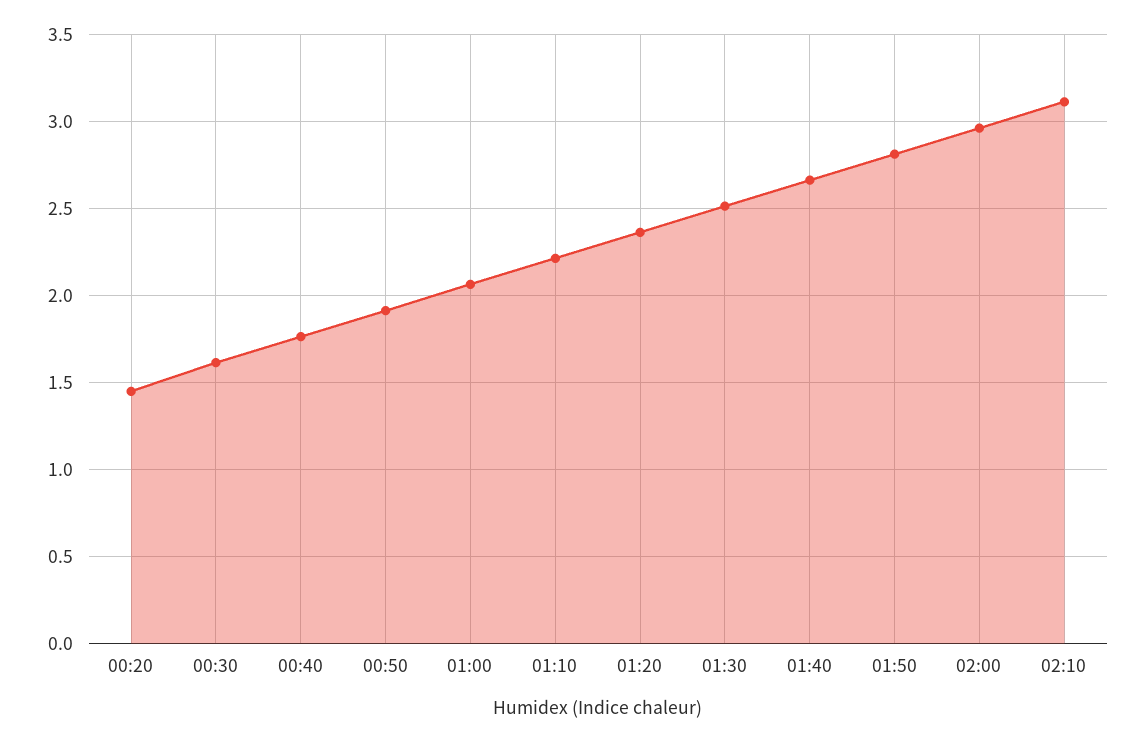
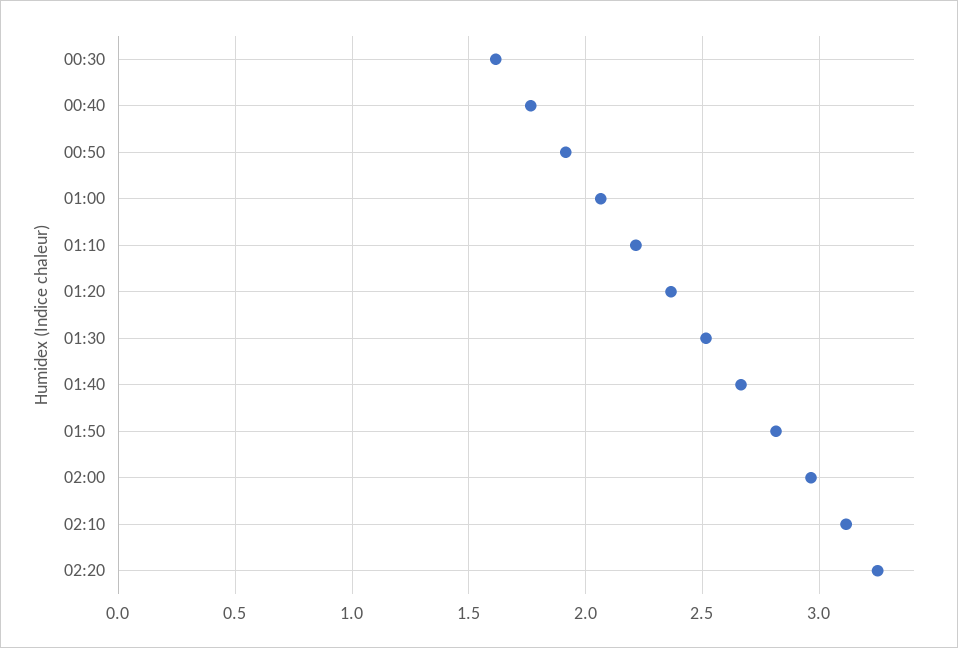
00:20: 1.45 -> none
02:20: none -> 3.25

